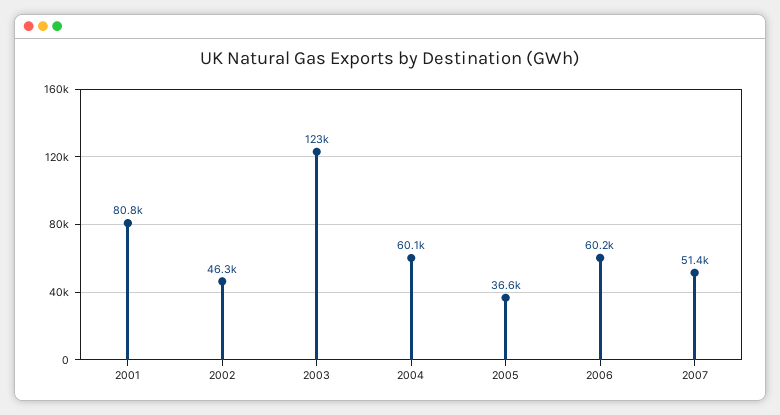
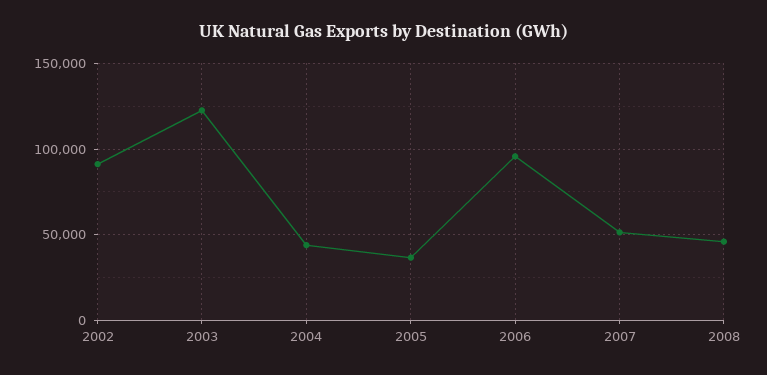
2001: 80800 -> none
2002: 46300 -> 90000
2004: 60100 -> 45000
2006: 60200 -> 95000
2008: none -> 45000

